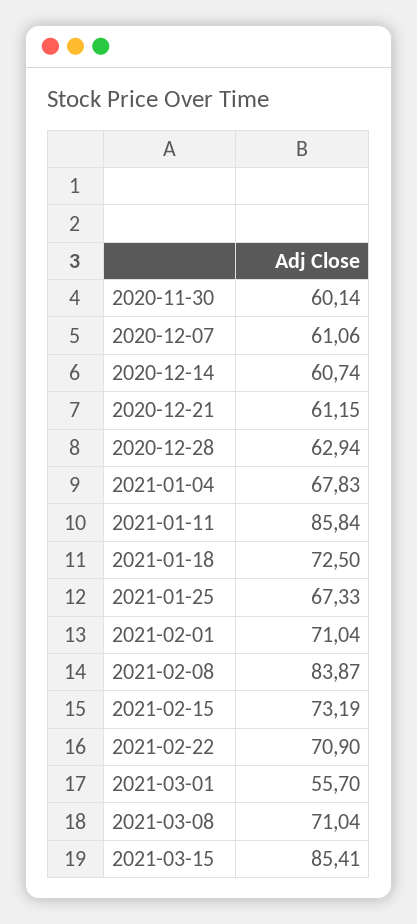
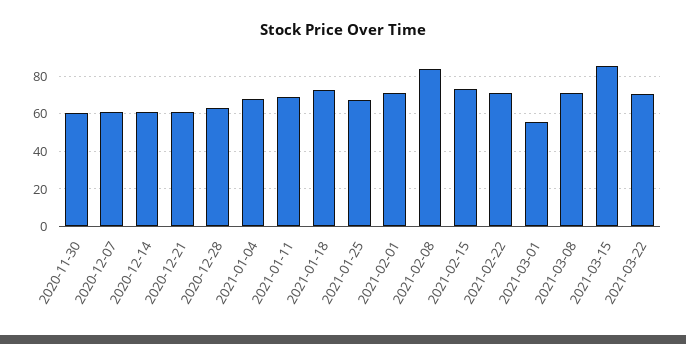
2021-01-11: 85.84 -> 70
2021-03-22: none -> 70

